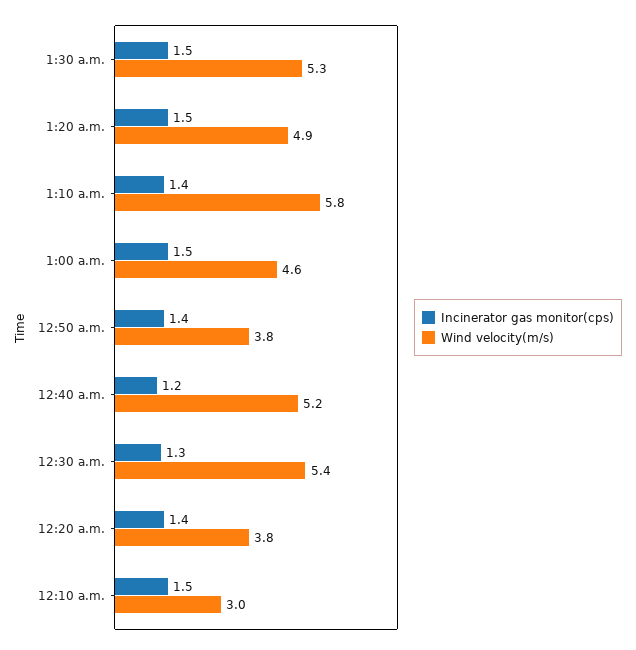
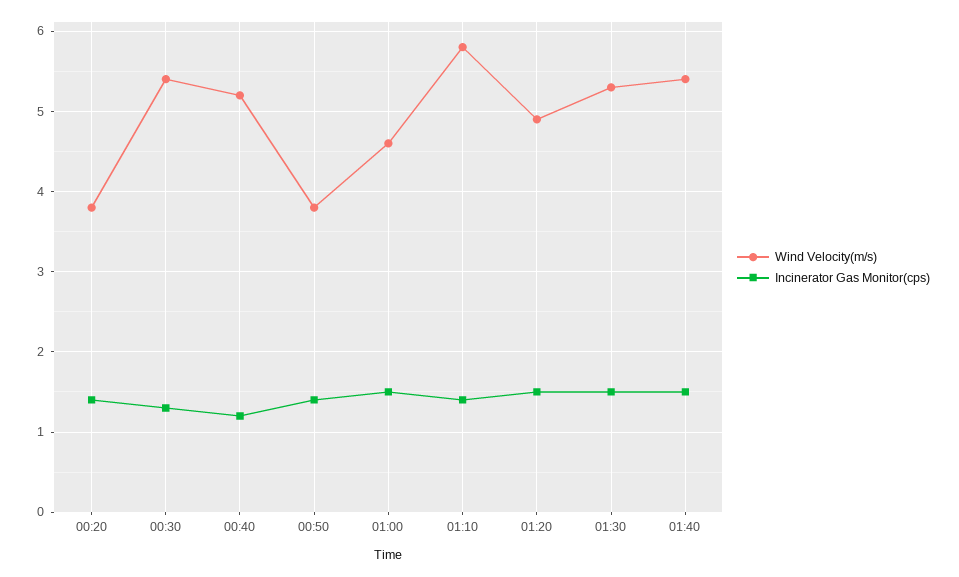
Incinerator gas monitor(cps), 12:10 a.m.: 1.5 -> none
Wind velocity(m/s), 12:10 a.m.: 3 -> none
Wind velocity(m/s), 01:40: none -> 5.4
Incinerator gas monitor(cps), 01:40: none -> 1.5

